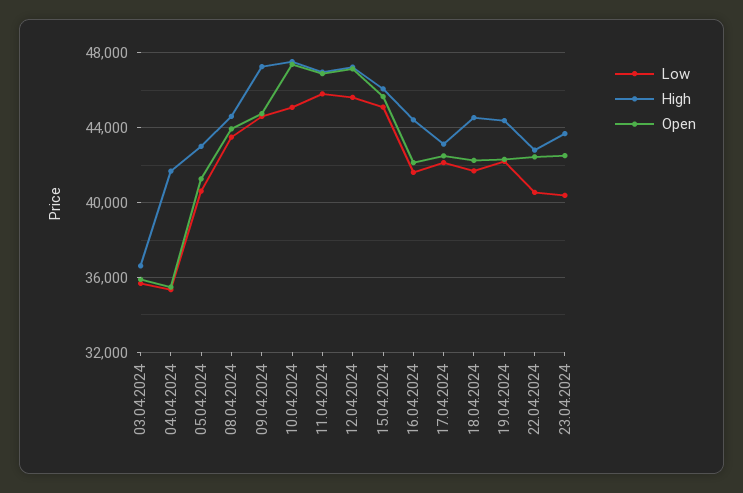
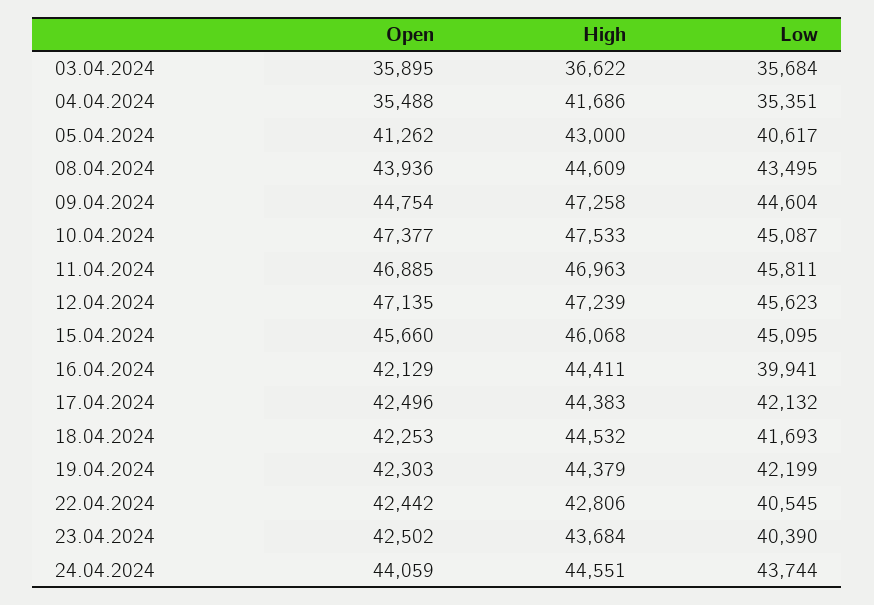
Low, 16.04.2024: 41500 -> 39941
High, 17.04.2024: 43000 -> 44383
Open, 24.04.2024: none -> 44059
High, 24.04.2024: none -> 44551
Low, 24.04.2024: none -> 43744

